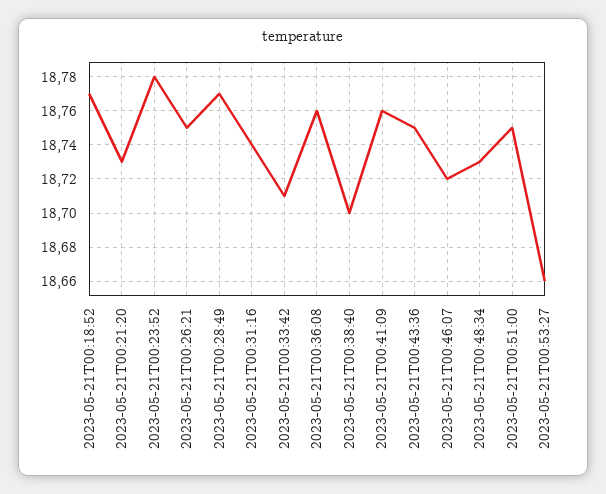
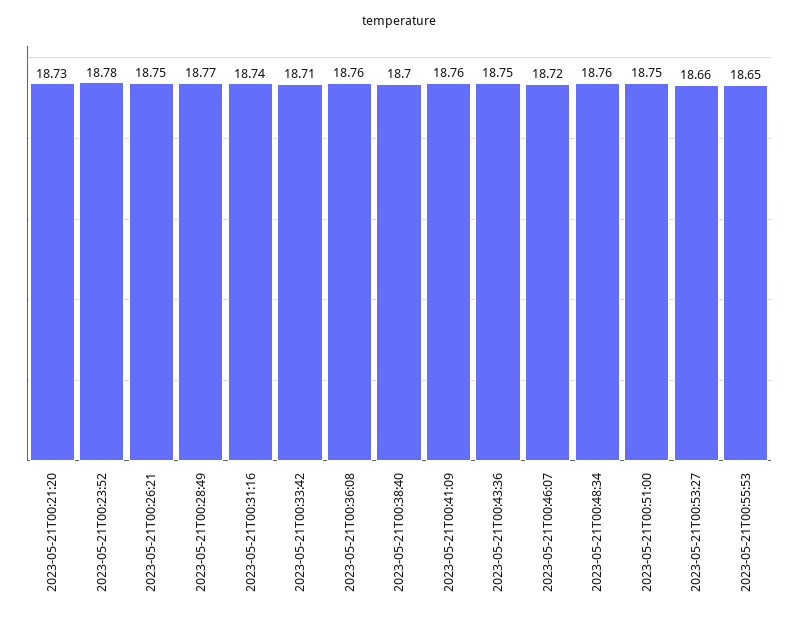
2023-05-21T00:18:52: 18.77 -> none
2023-05-21T00:48:34: 18.73 -> 18.76
2023-05-21T00:55:53: none -> 18.65

